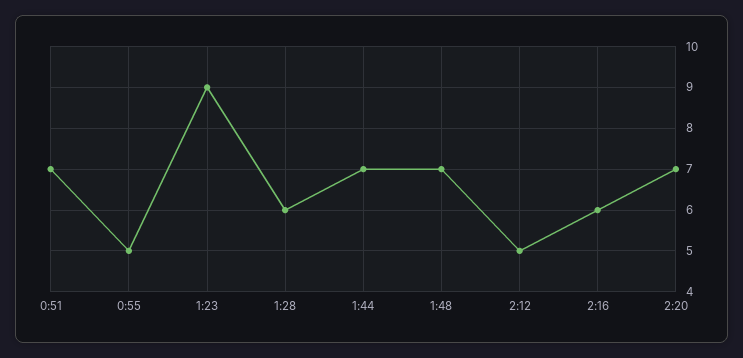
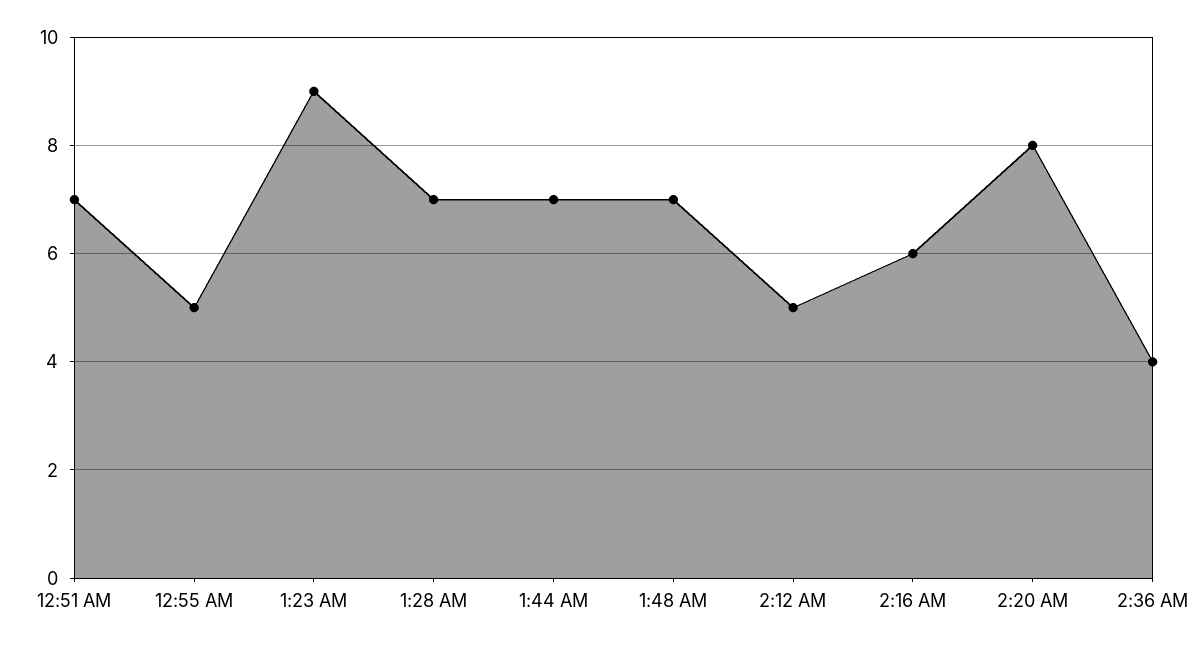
1:28: 6 -> 7
2:20: 7 -> 8
2:36 AM: none -> 4

